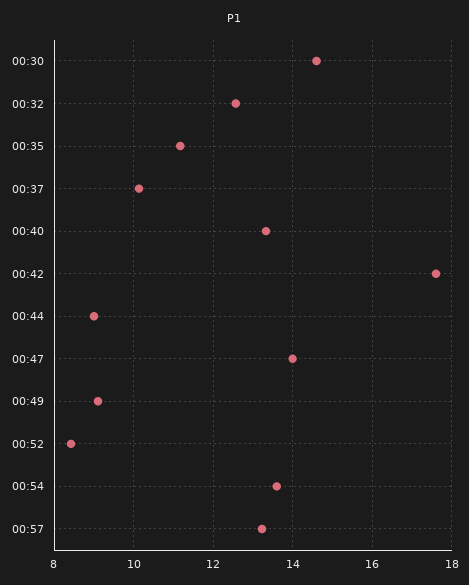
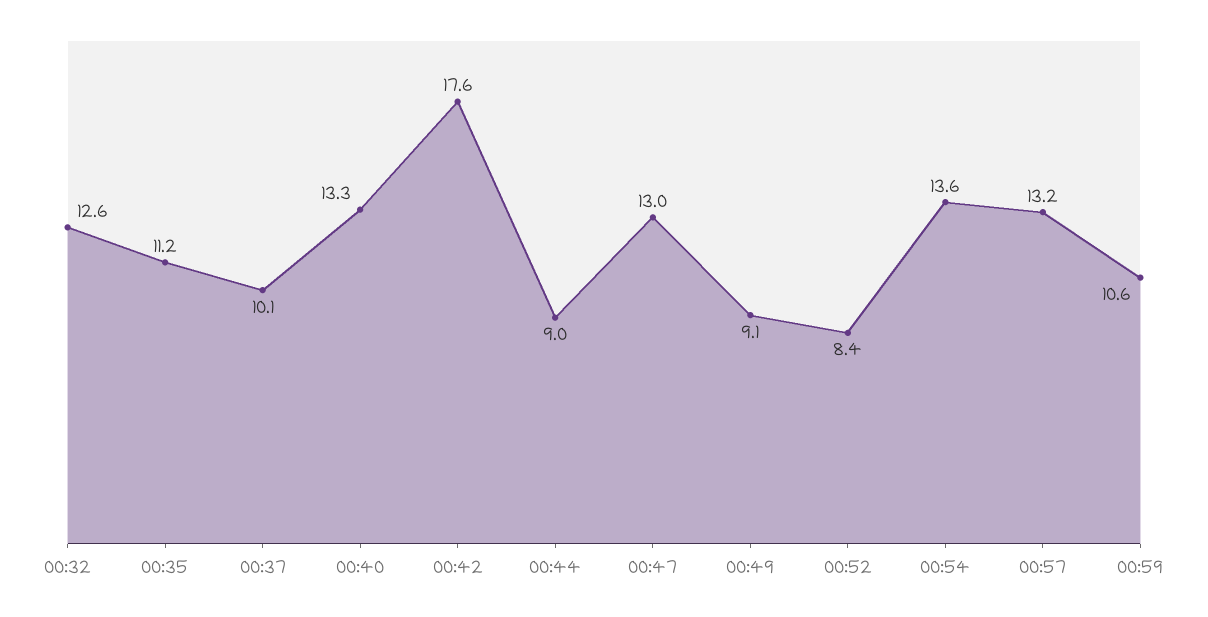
00:30: 14.6 -> none
00:47: 14 -> 13
00:59: none -> 10.6

